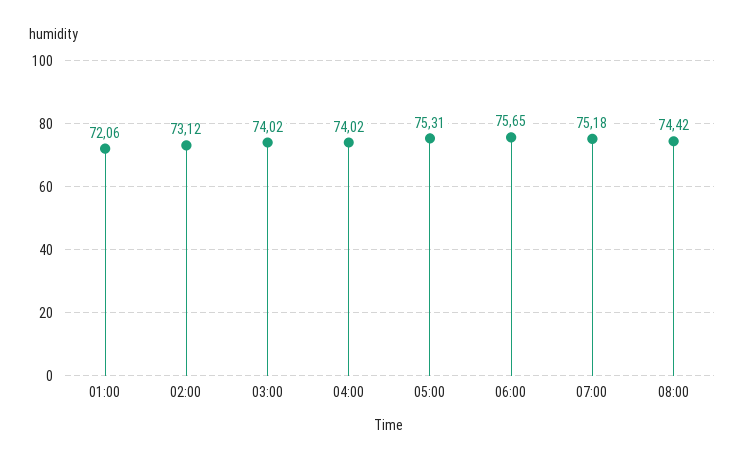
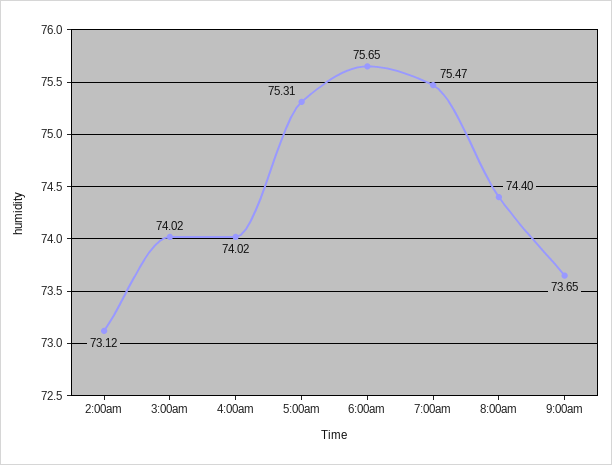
01:00: 72.06 -> none
07:00: 75.18 -> 75.47
08:00: 74.42 -> 74.4
9:00am: none -> 73.65

